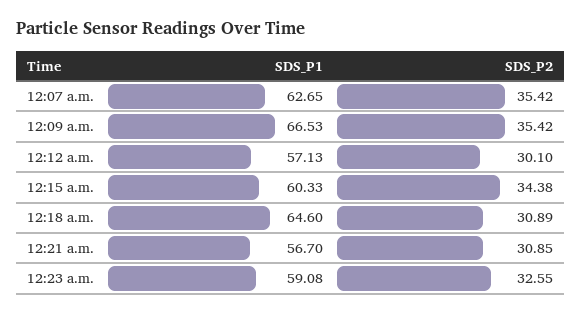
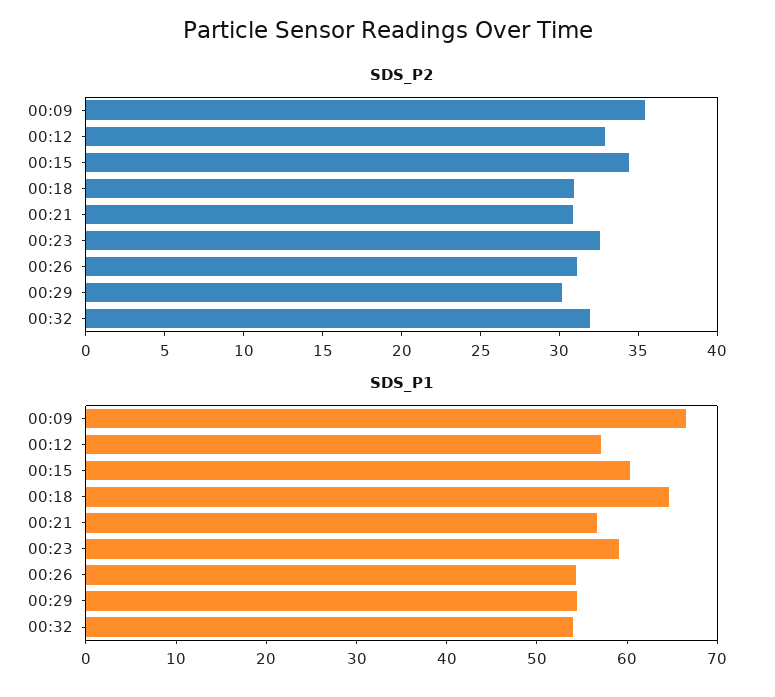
SDS_P1, 12:07 a.m.: 62.65 -> none
SDS_P2, 12:07 a.m.: 35.42 -> none
SDS_P2, 12:12 a.m.: 30.1 -> 33
SDS_P2, 00:26: none -> 31
SDS_P2, 00:29: none -> 30
SDS_P2, 00:32: none -> 32
SDS_P1, 00:26: none -> 54
SDS_P1, 00:29: none -> 54
SDS_P1, 00:32: none -> 54

